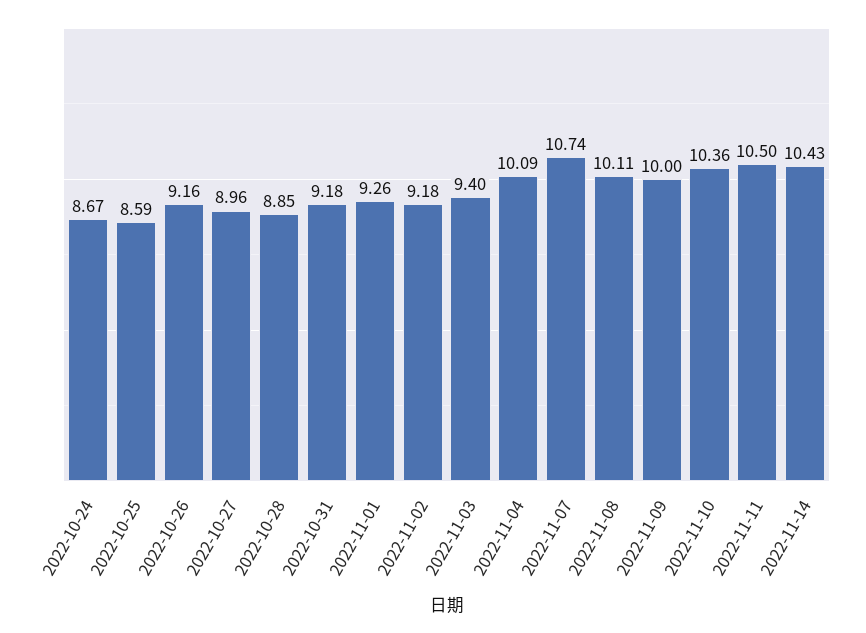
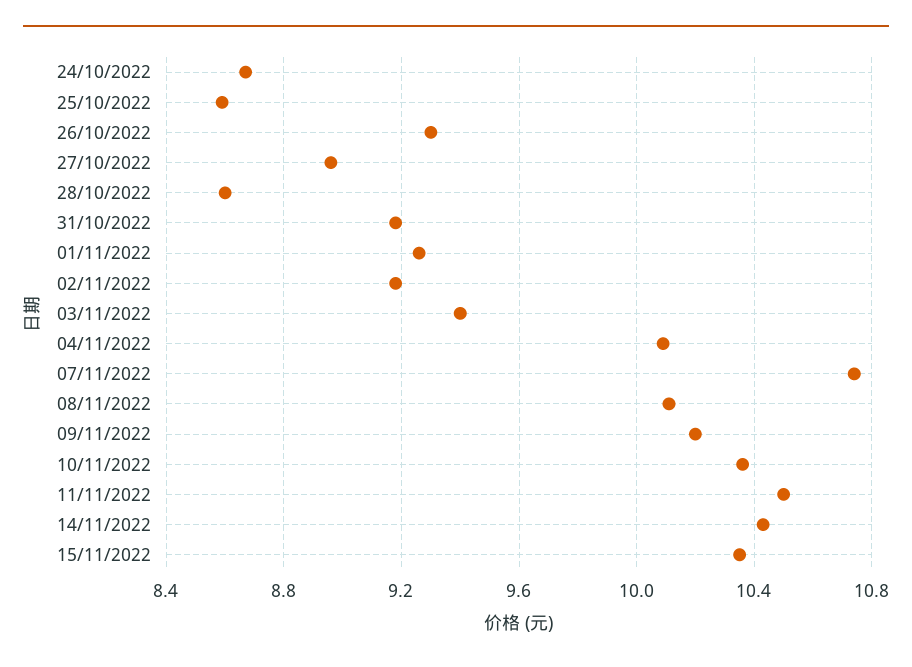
2022-10-26: 9.16 -> 9.3
2022-10-28: 8.85 -> 8.6
2022-11-09: 10 -> 10.2
15/11/2022: none -> 10.35

